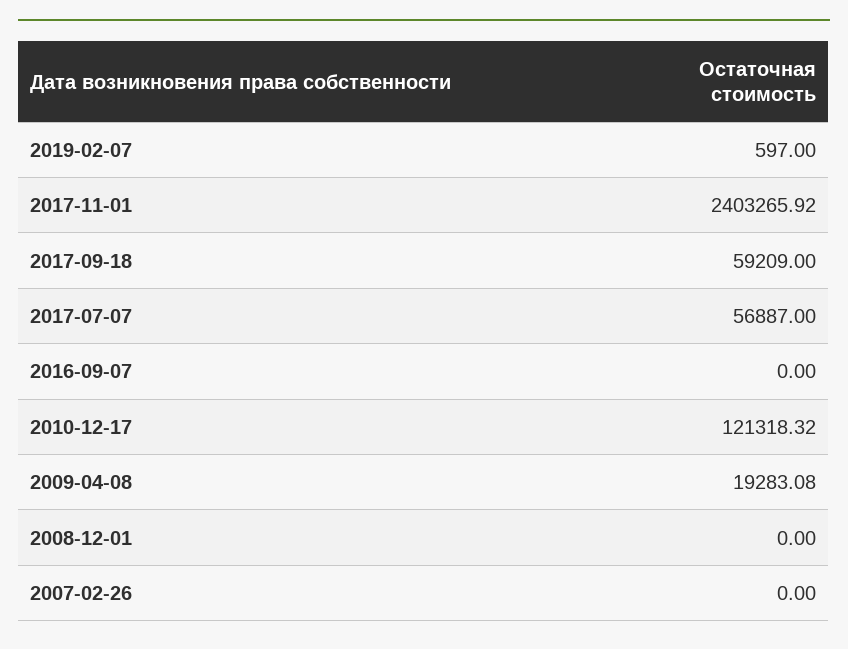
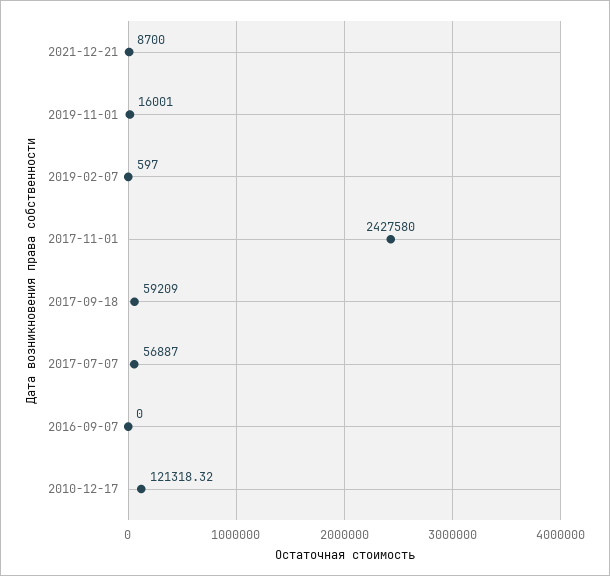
2017-11-01: 2403265.92 -> 2427580
2009-04-08: 19283.08 -> none
2008-12-01: 0 -> none
2007-02-26: 0 -> none
2021-12-21: none -> 8700
2019-11-01: none -> 16001

